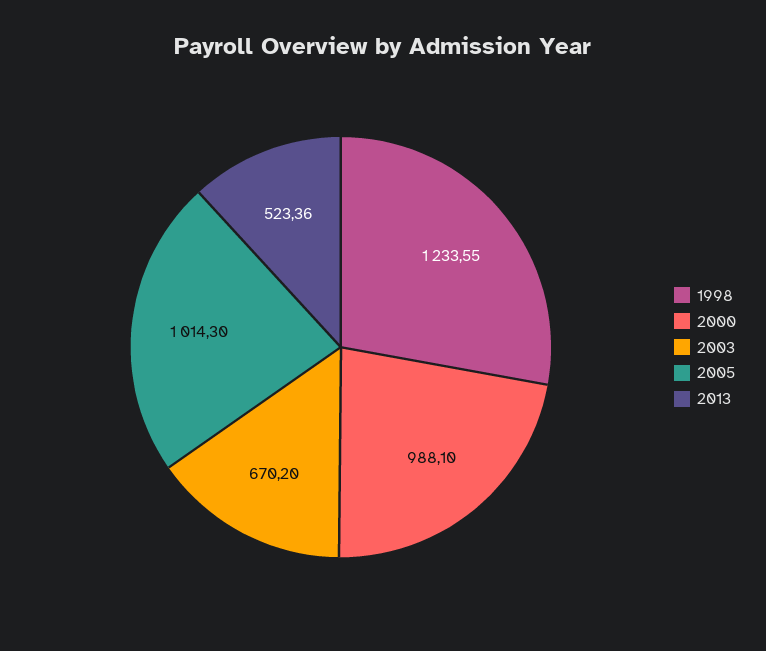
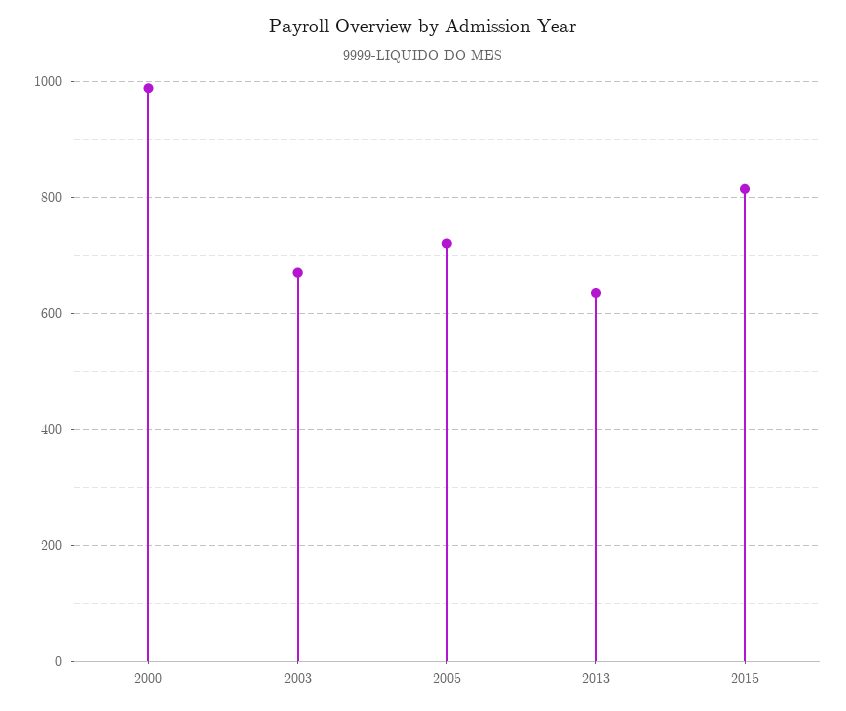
1998: 1233.55 -> none
2005: 1014.3 -> 720
2013: 523.36 -> 640
2015: none -> 820

